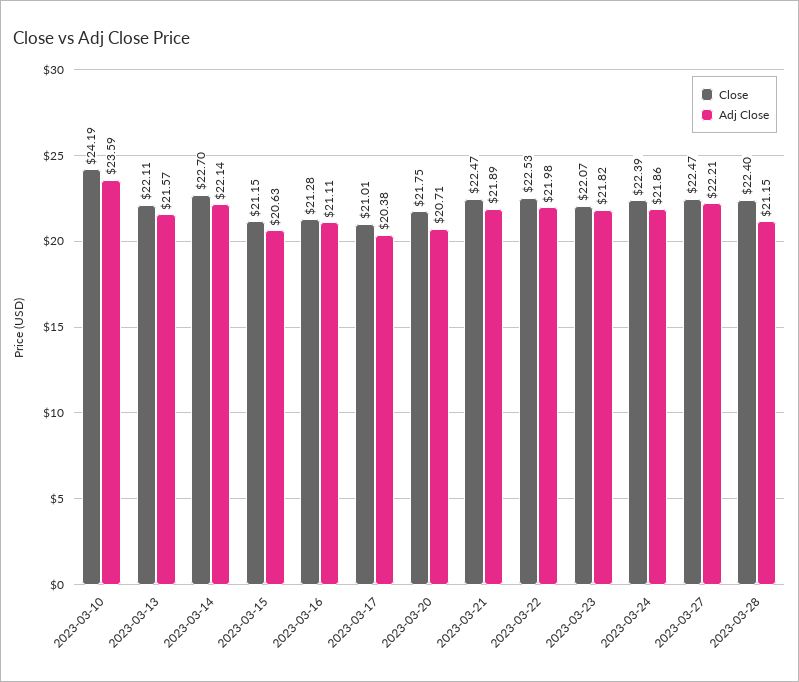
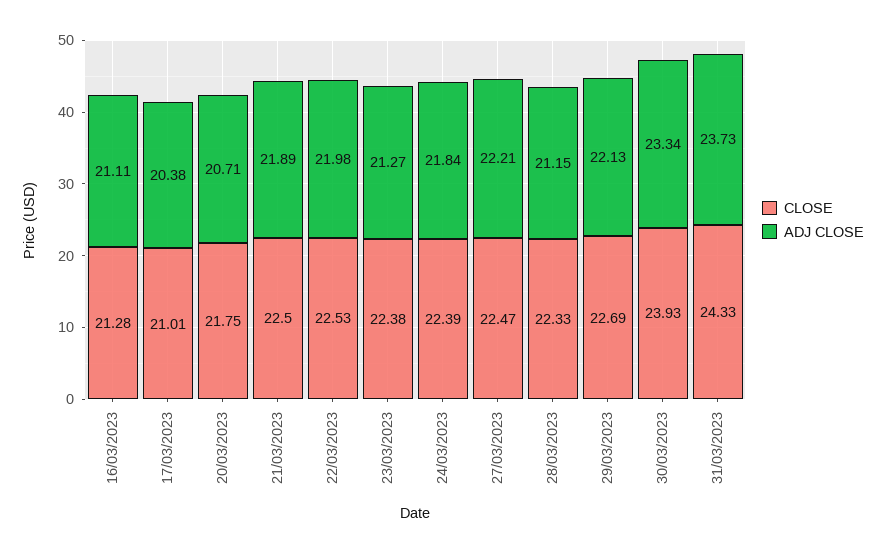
Close, 2023-03-10: 24.19 -> none
Adj Close, 2023-03-10: 23.59 -> none
Close, 2023-03-13: 22.11 -> none
Adj Close, 2023-03-13: 21.57 -> none
Close, 2023-03-14: 22.7 -> none
Adj Close, 2023-03-14: 22.14 -> none
Close, 2023-03-15: 21.15 -> none
Adj Close, 2023-03-15: 20.63 -> none
Close, 2023-03-21: 22.47 -> 22.5
Close, 2023-03-23: 22.07 -> 22.38
Adj Close, 2023-03-23: 21.82 -> 21.27
Adj Close, 2023-03-24: 21.86 -> 21.84
Close, 2023-03-28: 22.4 -> 22.33
Close, 29/03/2023: none -> 22.69
Adj Close, 29/03/2023: none -> 22.13
Close, 30/03/2023: none -> 23.93
Adj Close, 30/03/2023: none -> 23.34
Close, 31/03/2023: none -> 24.33
Adj Close, 31/03/2023: none -> 23.73

